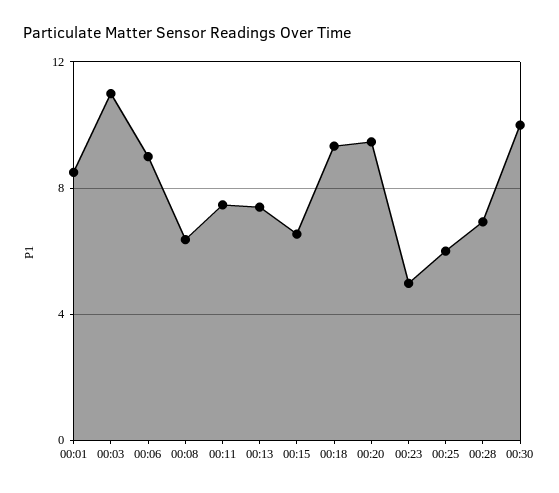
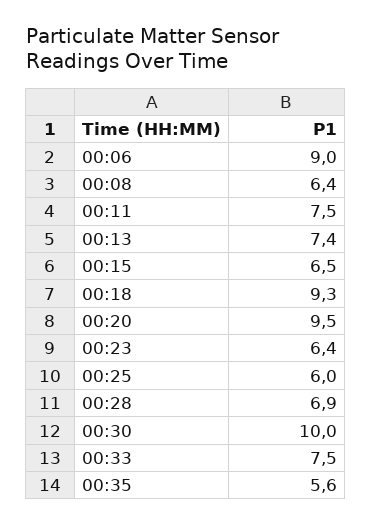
00:01: 8.5 -> none
00:03: 11 -> none
00:23: 5 -> 6.4
00:33: none -> 7.5
00:35: none -> 5.6

